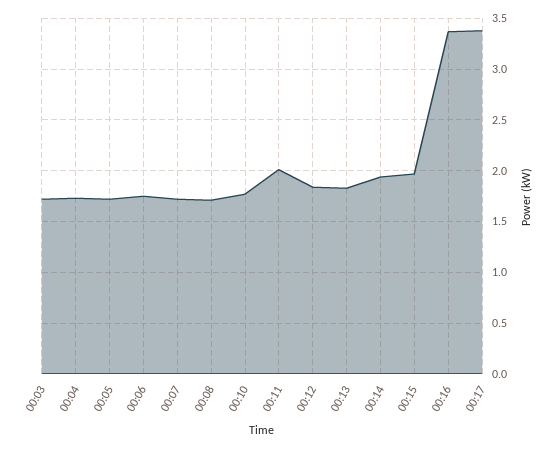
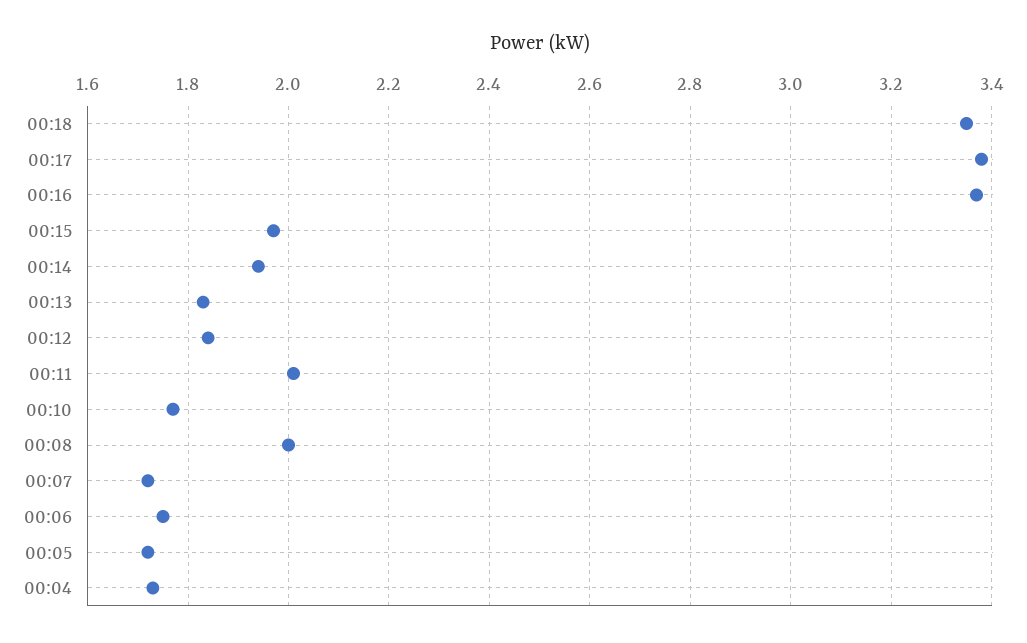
00:03: 1.7 -> none
00:08: 1.7 -> 2
00:18: none -> 3.35

